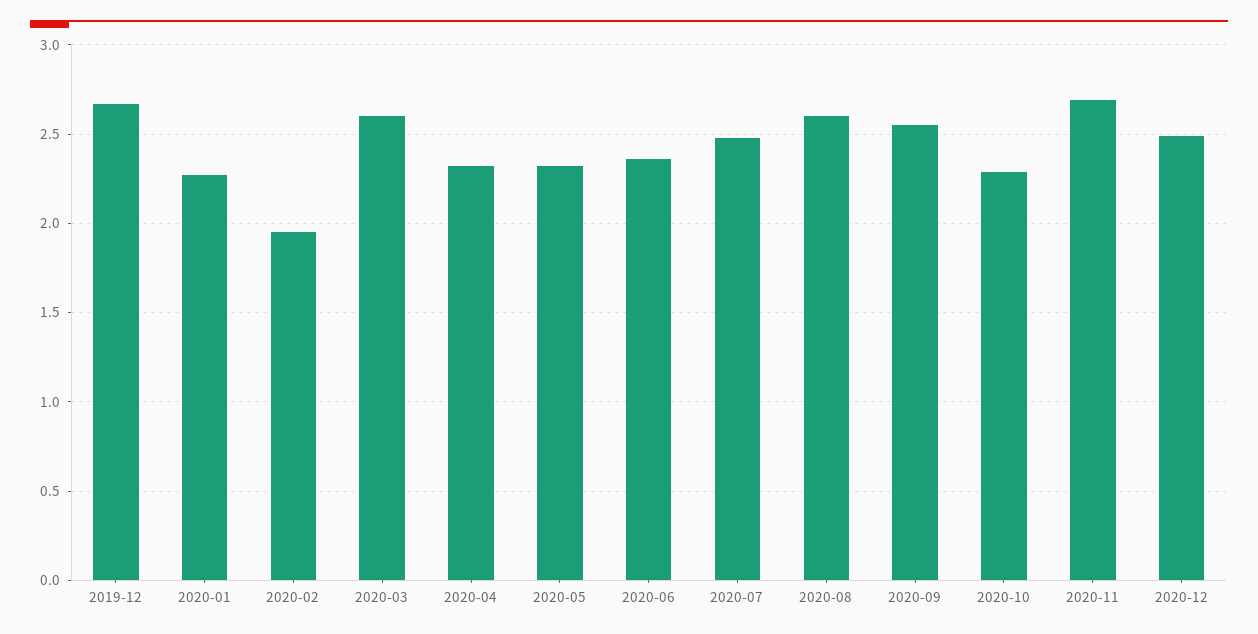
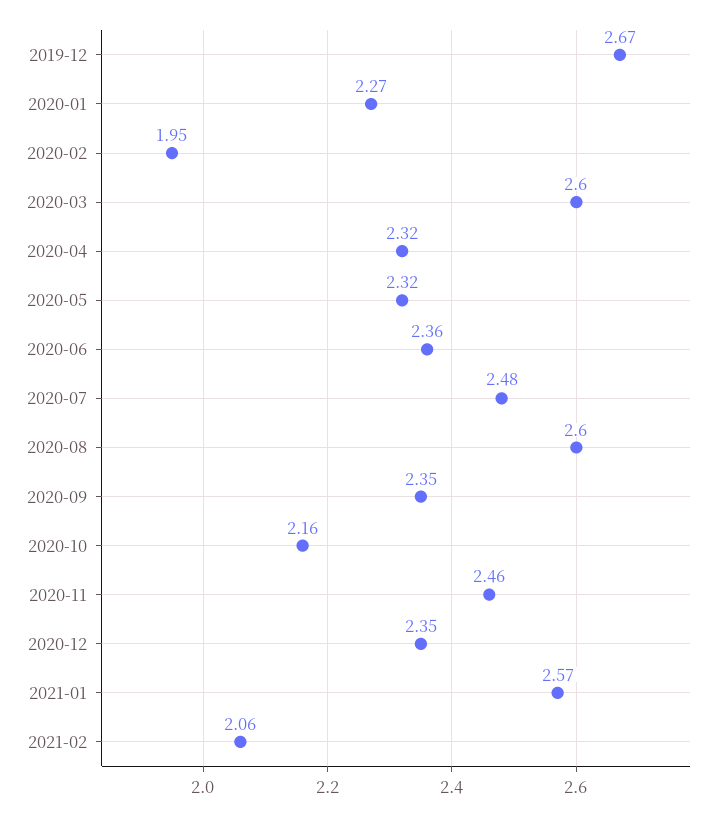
2020-09: 2.55 -> 2.35
2020-10: 2.3 -> 2.16
2020-11: 2.7 -> 2.46
2020-12: 2.5 -> 2.35
2021-01: none -> 2.57
2021-02: none -> 2.06

